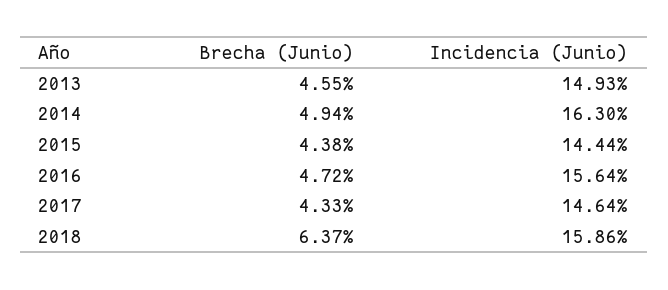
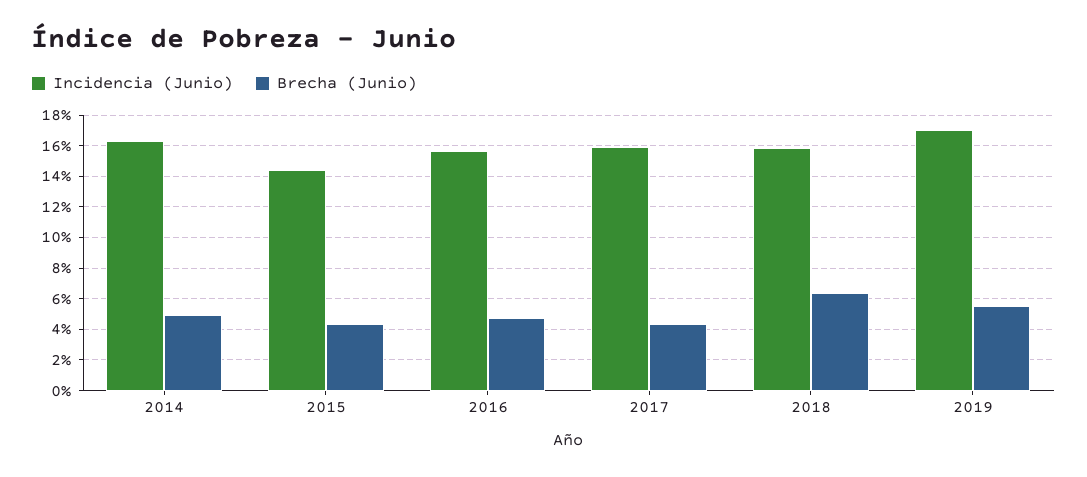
Brecha (Junio), 2013: 4.55 -> none
Incidencia (Junio), 2013: 14.93 -> none
Incidencia (Junio), 2017: 14.64 -> 16
Incidencia (Junio), 2019: none -> 17
Brecha (Junio), 2019: none -> 5.5

